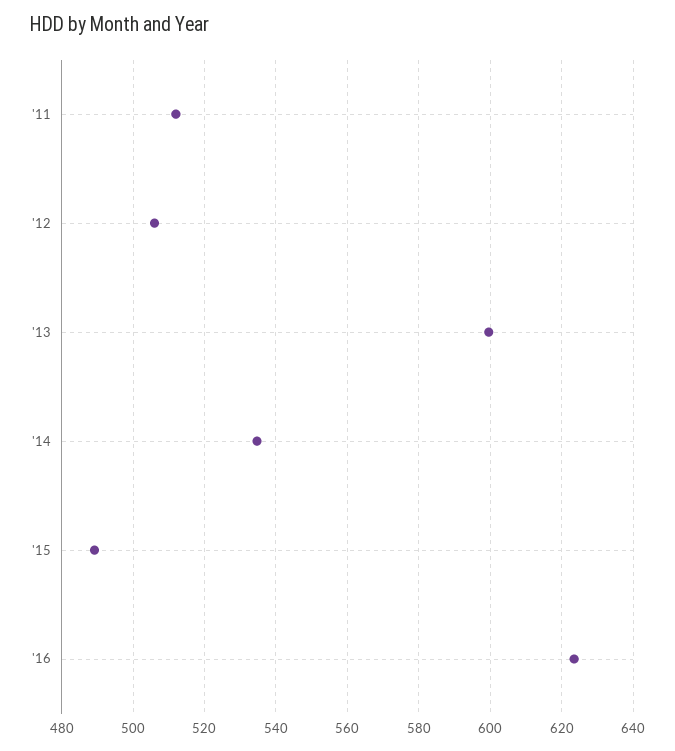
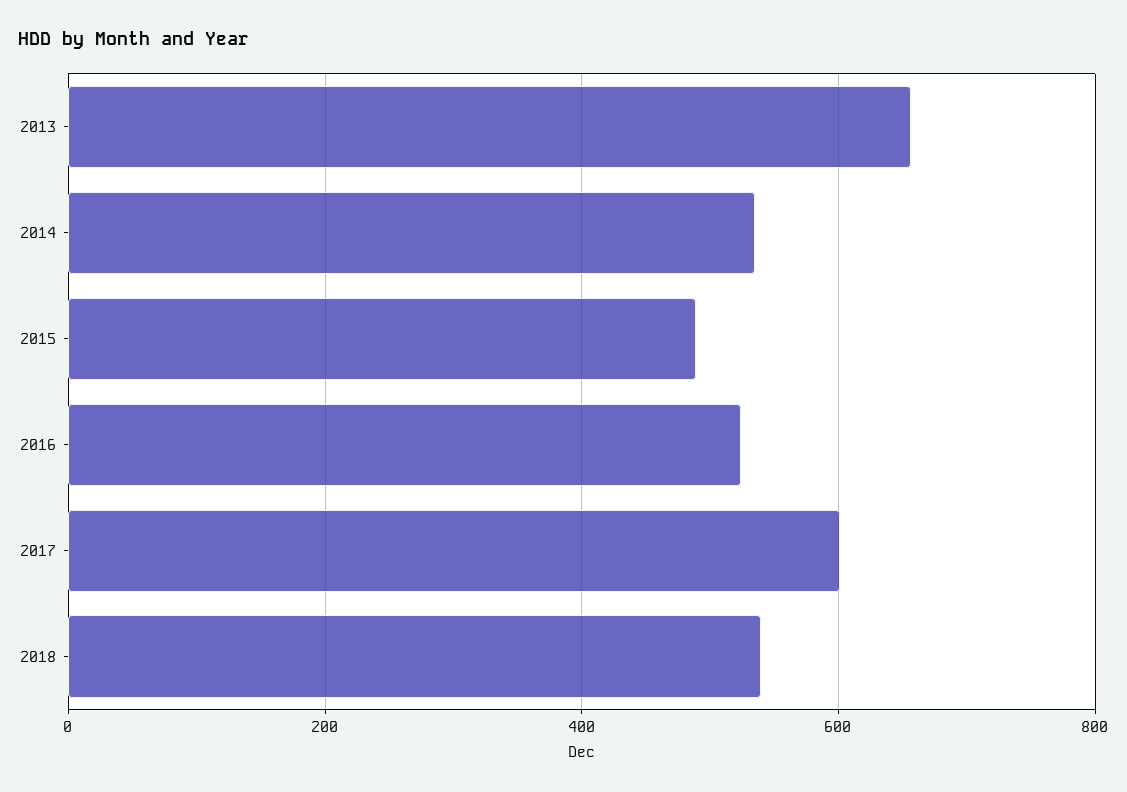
'11: 512 -> none
'12: 506 -> none
'13: 600 -> 660
'16: 624 -> 520
2017: none -> 600
2018: none -> 540

